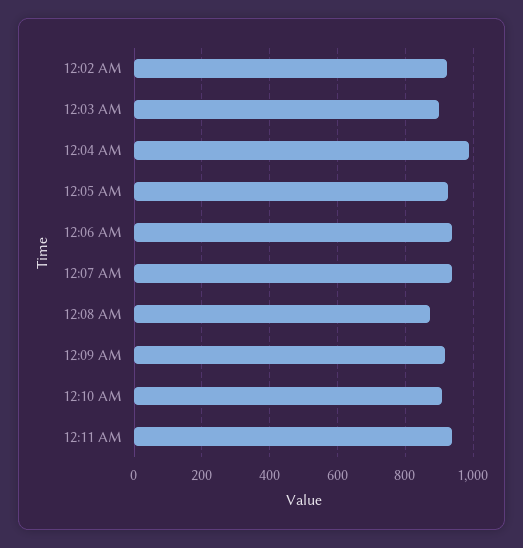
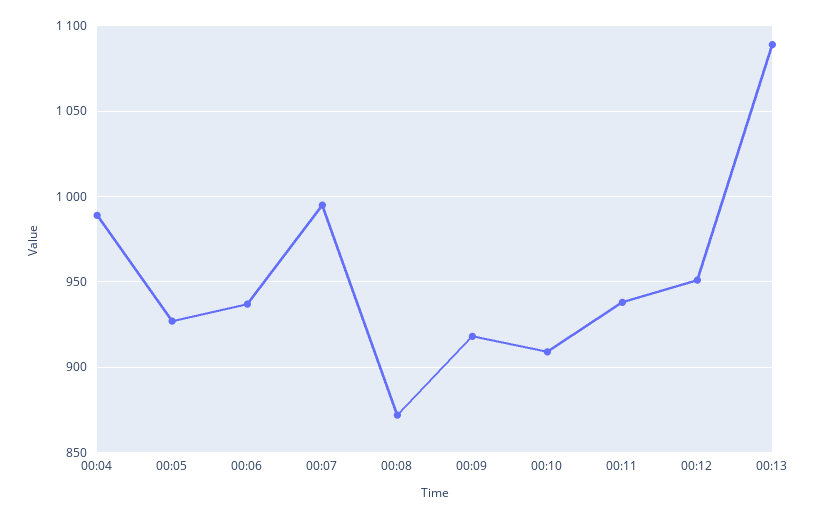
12:02 AM: 920 -> none
12:03 AM: 900 -> none
12:07 AM: 940 -> 995
00:12: none -> 950
00:13: none -> 1090

